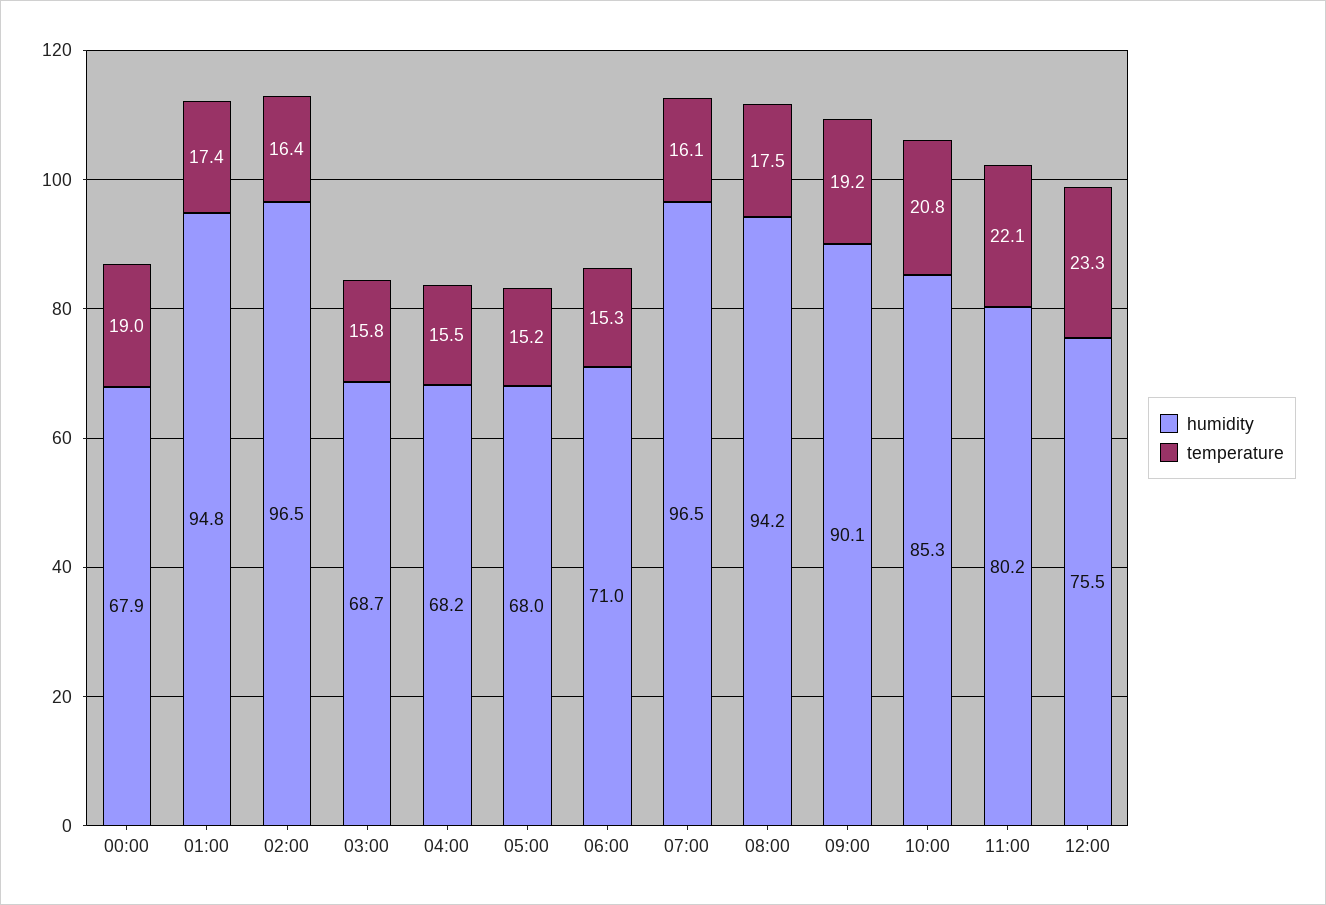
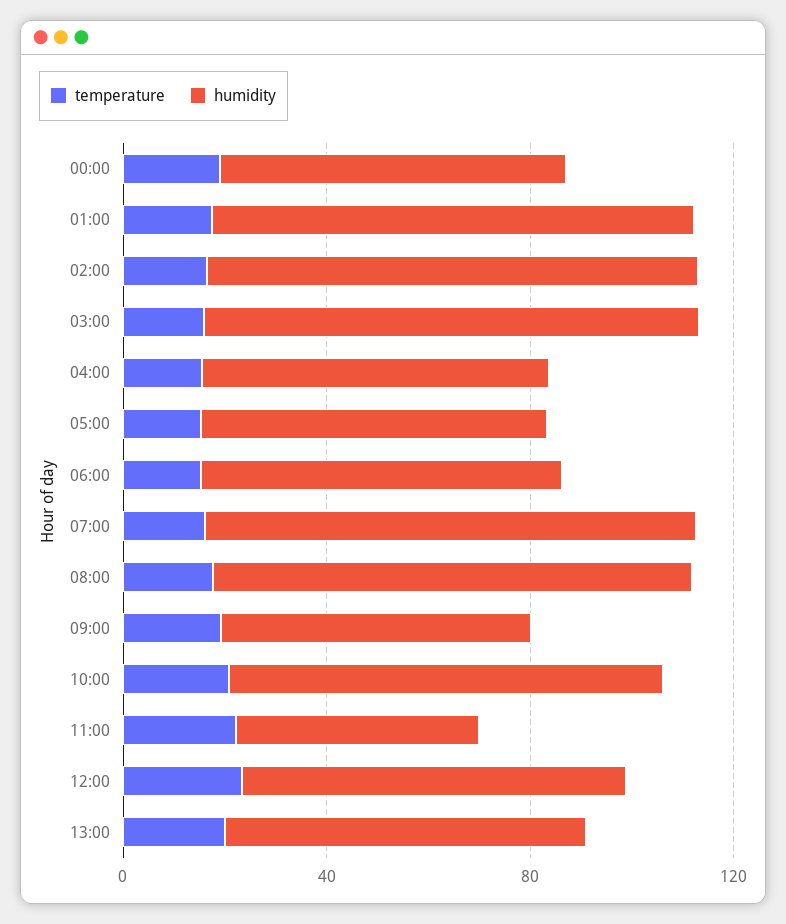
humidity, 03:00: 68.7 -> 100
humidity, 09:00: 90.1 -> 60
humidity, 11:00: 80.2 -> 50
temperature, 13:00: none -> 20
humidity, 13:00: none -> 70

